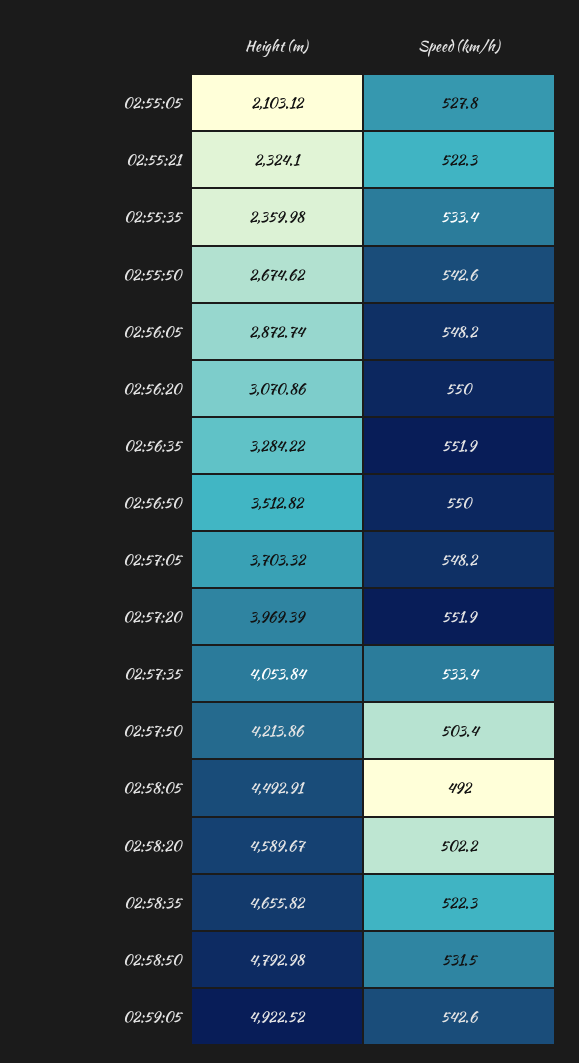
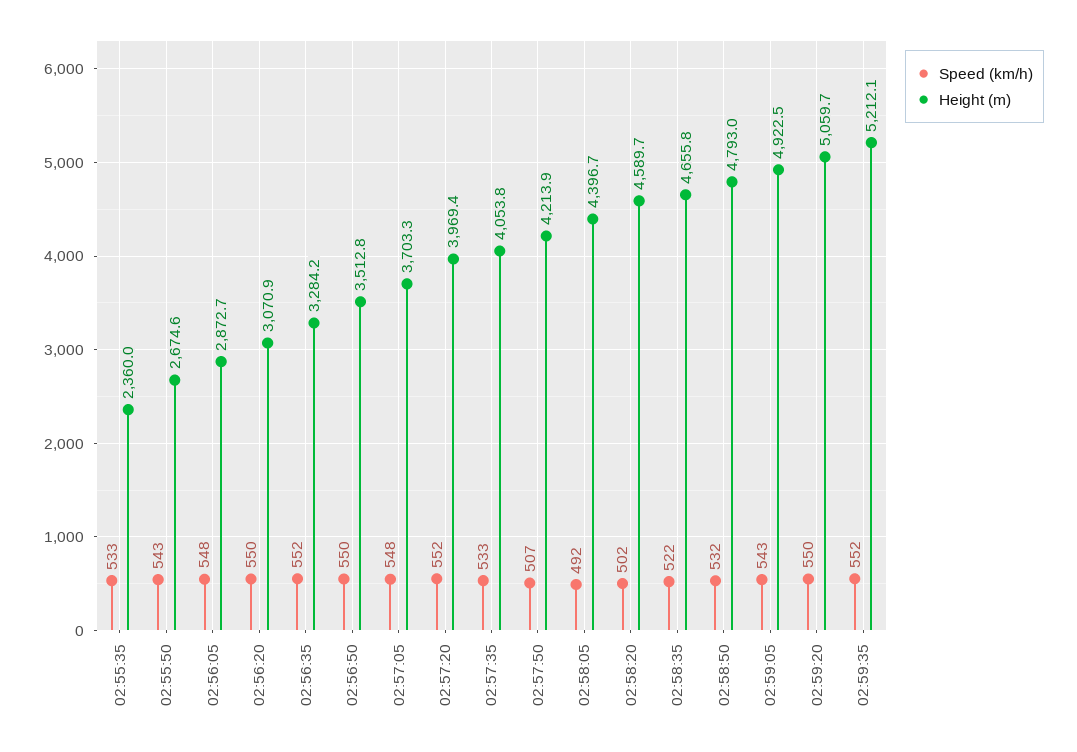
Height (m), 02:55:05: 2103.12 -> none
Speed (km/h), 02:55:05: 527.8 -> none
Height (m), 02:55:21: 2324.1 -> none
Speed (km/h), 02:55:21: 522.3 -> none
Speed (km/h), 02:57:50: 503.4 -> 507
Height (m), 02:58:05: 4492.91 -> 4396.7
Speed (km/h), 02:59:20: none -> 550
Height (m), 02:59:20: none -> 5059.7
Speed (km/h), 02:59:35: none -> 552
Height (m), 02:59:35: none -> 5212.1

